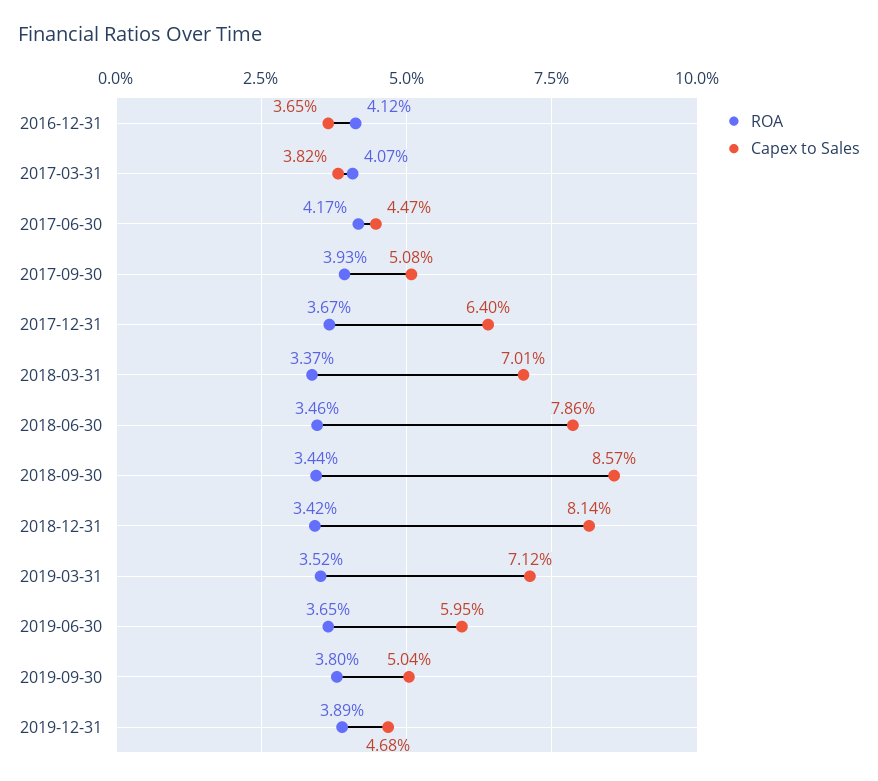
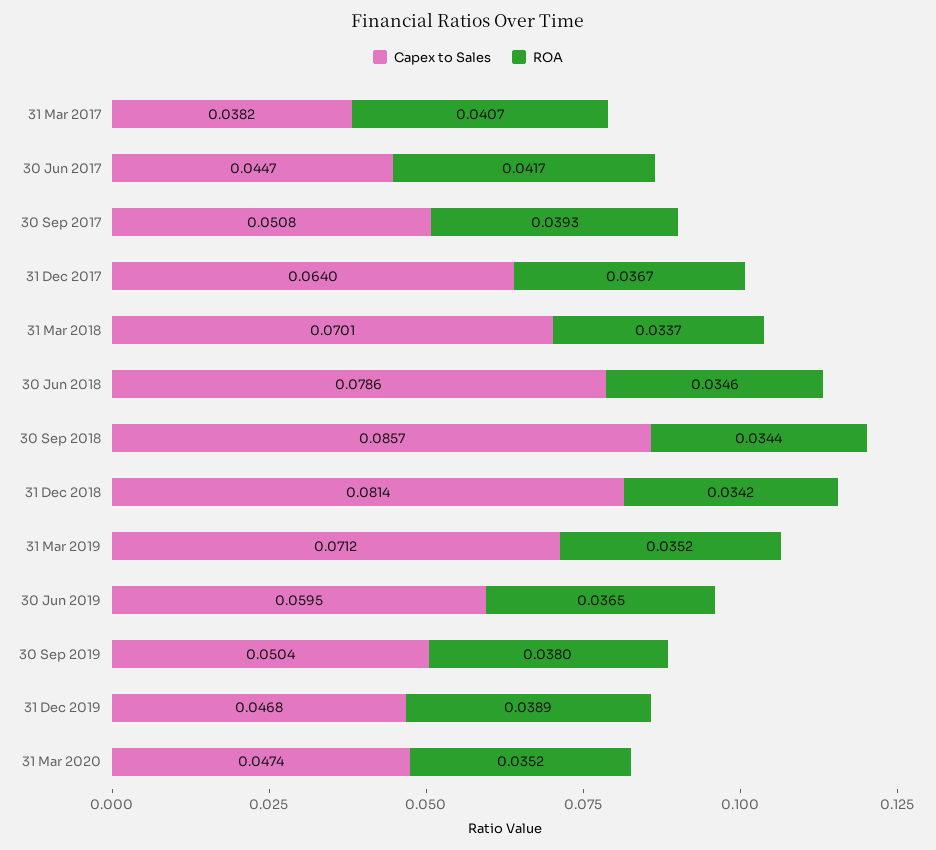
ROA, 2016-12-31: 0.0412 -> none
Capex to Sales, 2016-12-31: 0.0365 -> none
Capex to Sales, 31 Mar 2020: none -> 0.0474
ROA, 31 Mar 2020: none -> 0.0352

